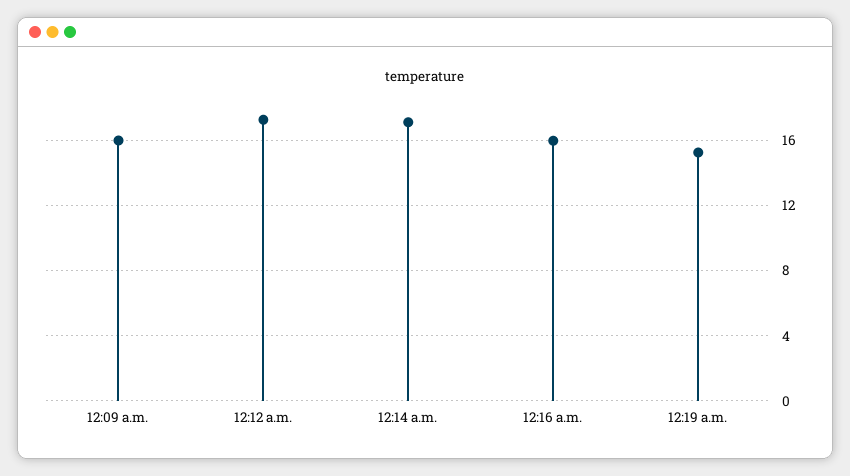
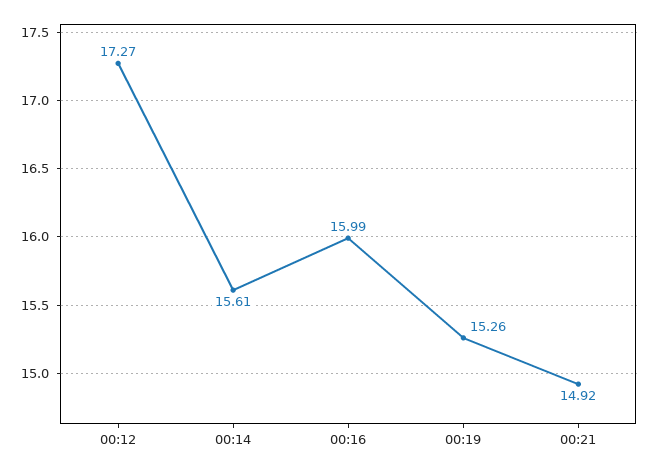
12:09 a.m.: 16 -> none
12:14 a.m.: 17 -> 15.61
00:21: none -> 14.92

